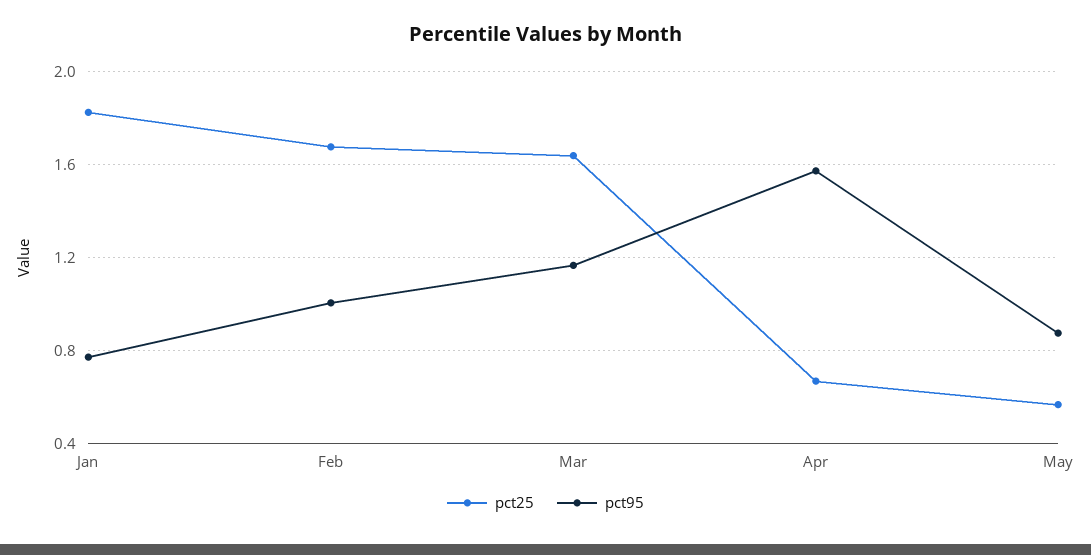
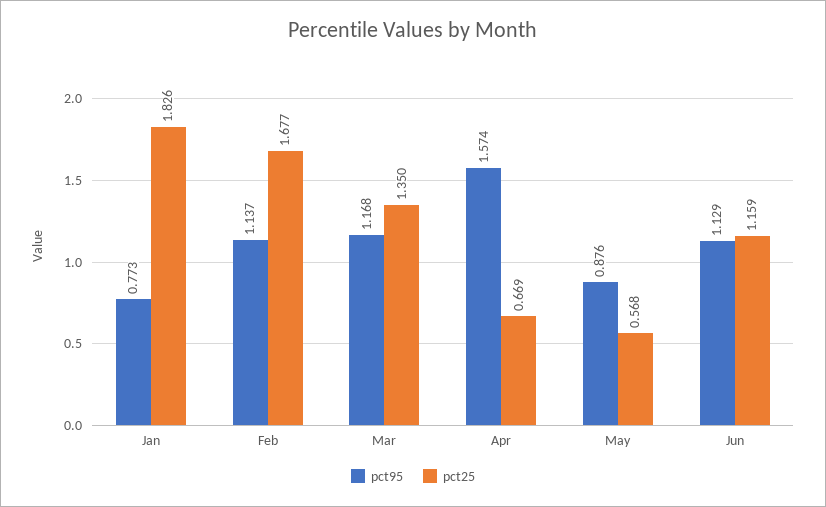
pct95, Feb: 1 -> 1.137
pct25, Mar: 1.65 -> 1.35
pct95, Jun: none -> 1.129
pct25, Jun: none -> 1.159

